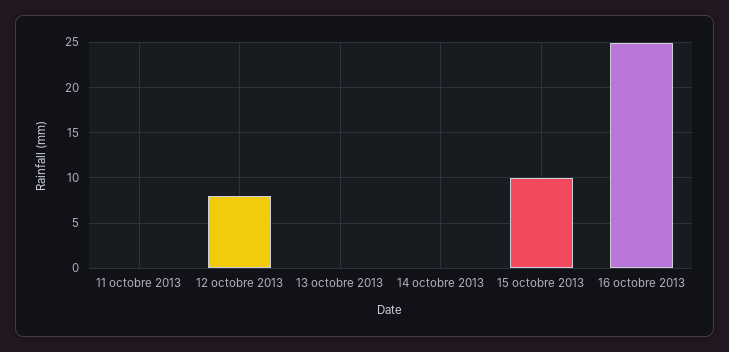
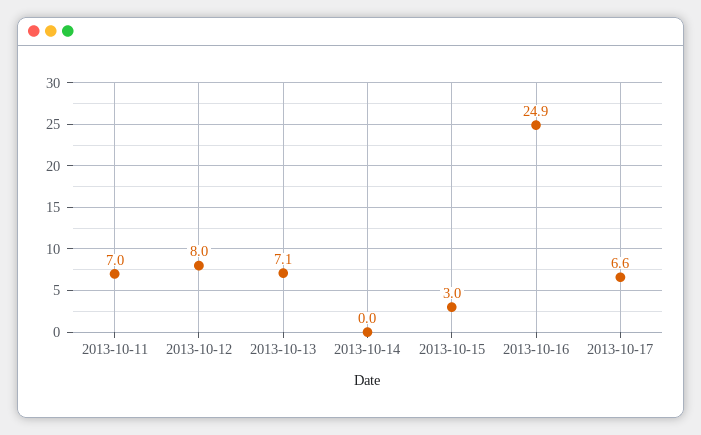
11 octobre 2013: 0 -> 7
13 octobre 2013: 0 -> 7.1
15 octobre 2013: 10 -> 3
2013-10-17: none -> 6.6

